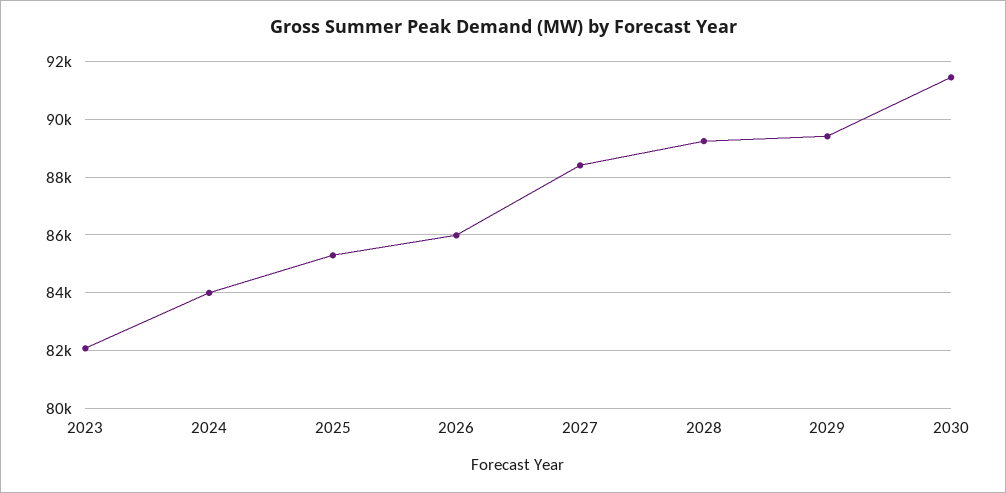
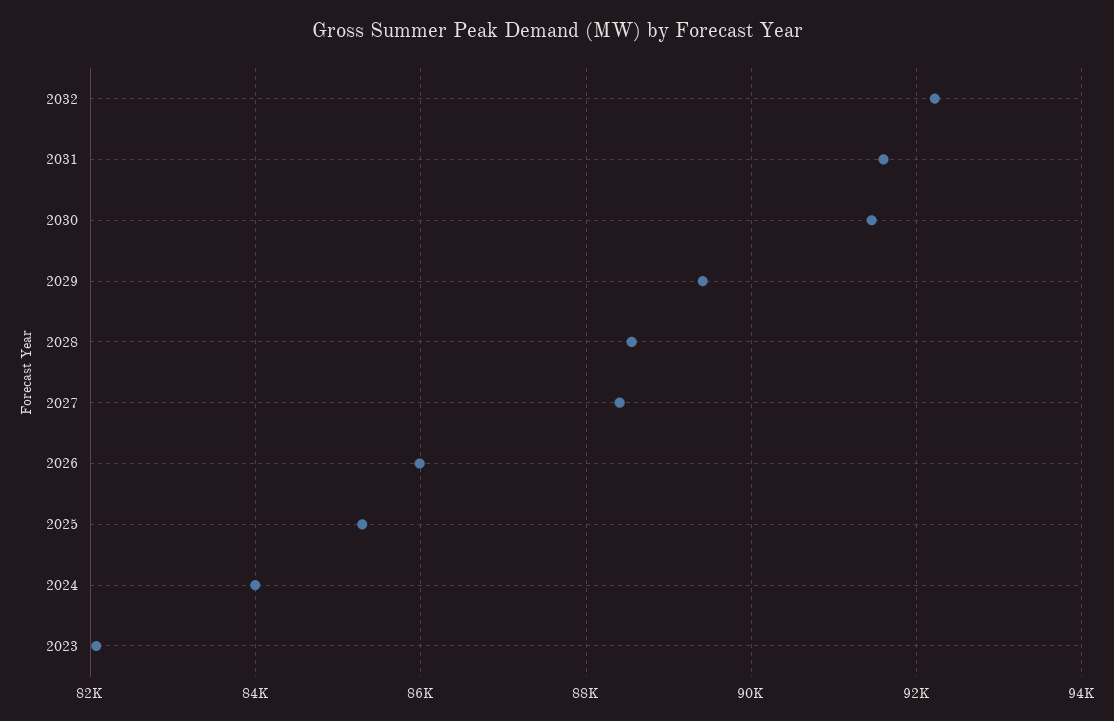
2028: 89250 -> 88600
2032: none -> 92200
2031: none -> 91600

